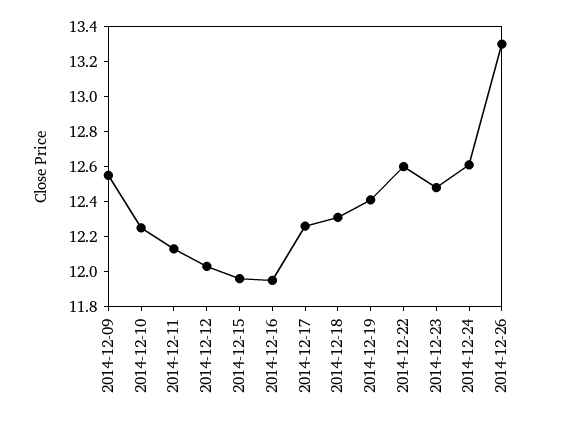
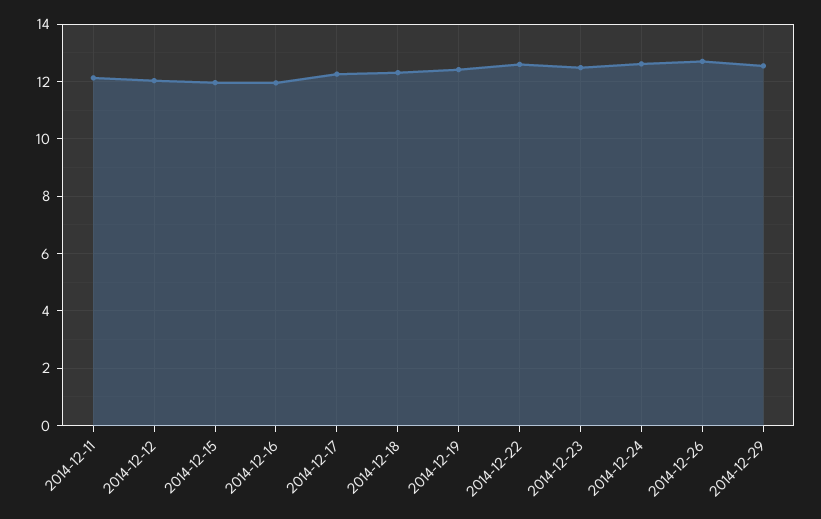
2014-12-09: 12.55 -> none
2014-12-10: 12.25 -> none
2014-12-26: 13.3 -> 12.75
2014-12-29: none -> 12.5

